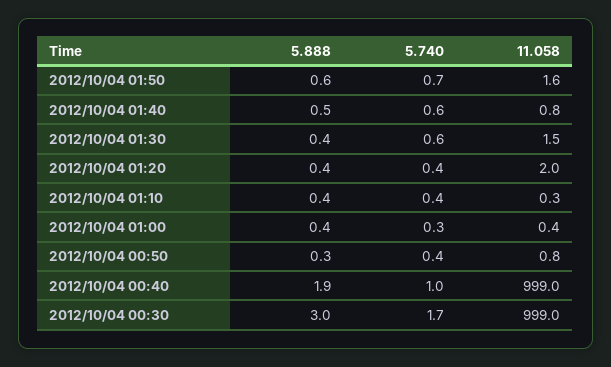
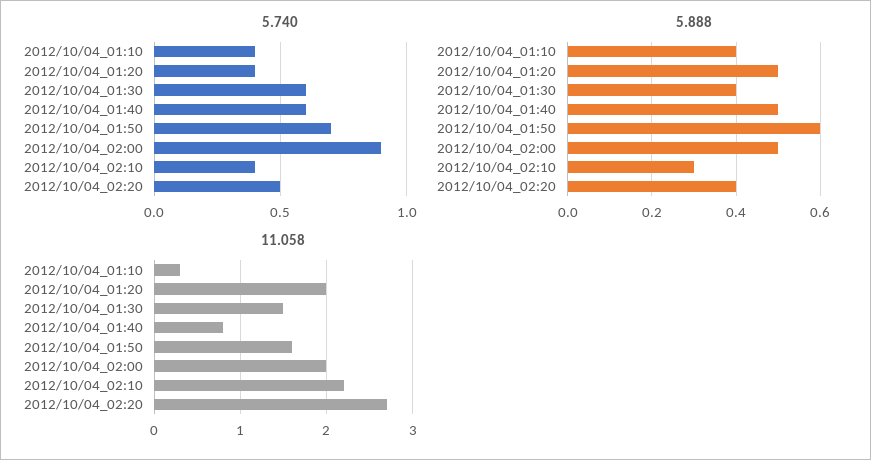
5.888, 2012/10/04 01:20: 0.4 -> 0.5
5.888, 2012/10/04 01:00: 0.4 -> none
5.740, 2012/10/04 01:00: 0.3 -> none
11.058, 2012/10/04 01:00: 0.4 -> none
5.888, 2012/10/04 00:50: 0.3 -> none
5.740, 2012/10/04 00:50: 0.4 -> none
11.058, 2012/10/04 00:50: 0.8 -> none
5.888, 2012/10/04 00:40: 1.9 -> none
5.740, 2012/10/04 00:40: 1 -> none
11.058, 2012/10/04 00:40: 999 -> none
5.888, 2012/10/04 00:30: 3 -> none
5.740, 2012/10/04 00:30: 1.7 -> none
11.058, 2012/10/04 00:30: 999 -> none
5.740, 2012/10/04_02:00: none -> 0.9
5.740, 2012/10/04_02:10: none -> 0.4
5.740, 2012/10/04_02:20: none -> 0.5
5.888, 2012/10/04_02:00: none -> 0.5
5.888, 2012/10/04_02:10: none -> 0.3
5.888, 2012/10/04_02:20: none -> 0.4
11.058, 2012/10/04_02:00: none -> 2
11.058, 2012/10/04_02:10: none -> 2.2
11.058, 2012/10/04_02:20: none -> 2.7

